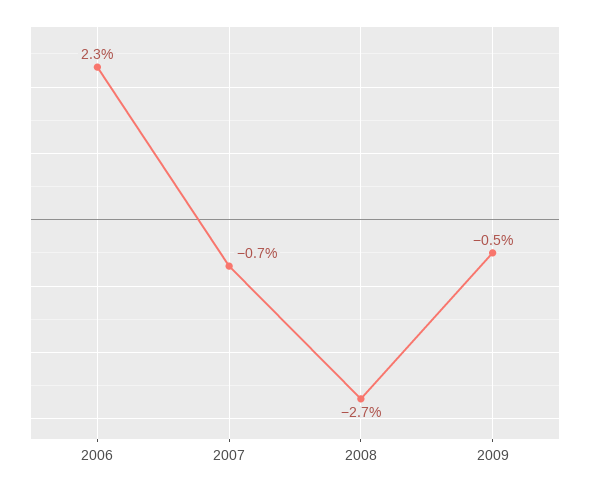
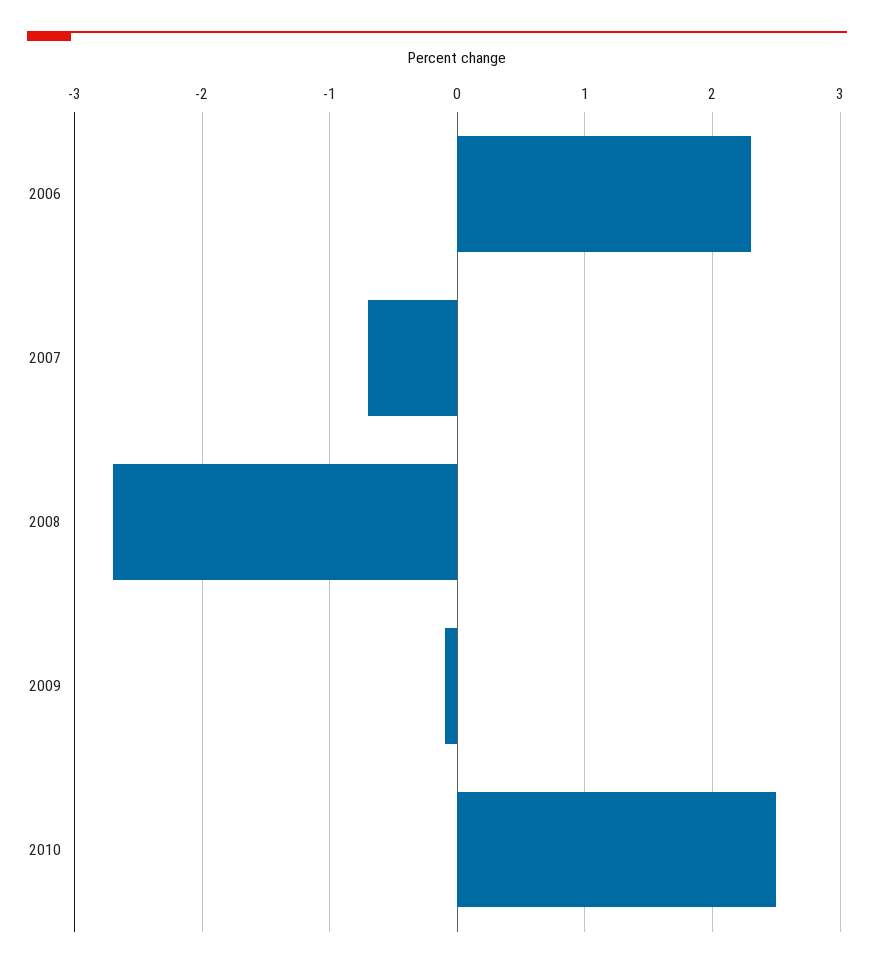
2009: -0.5 -> -0.1
2010: none -> 2.5

